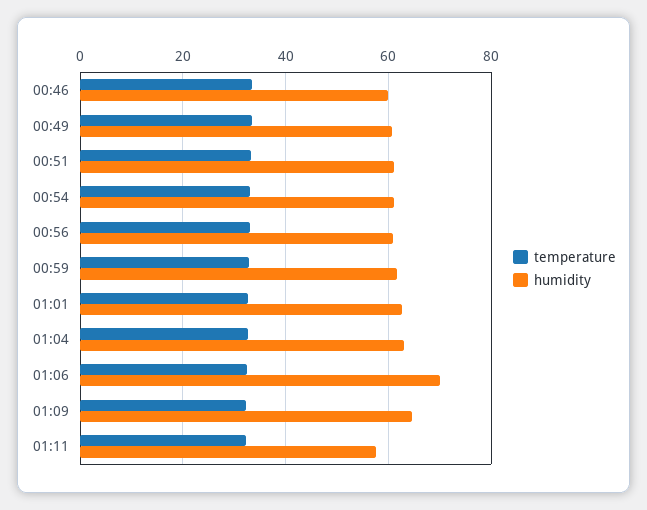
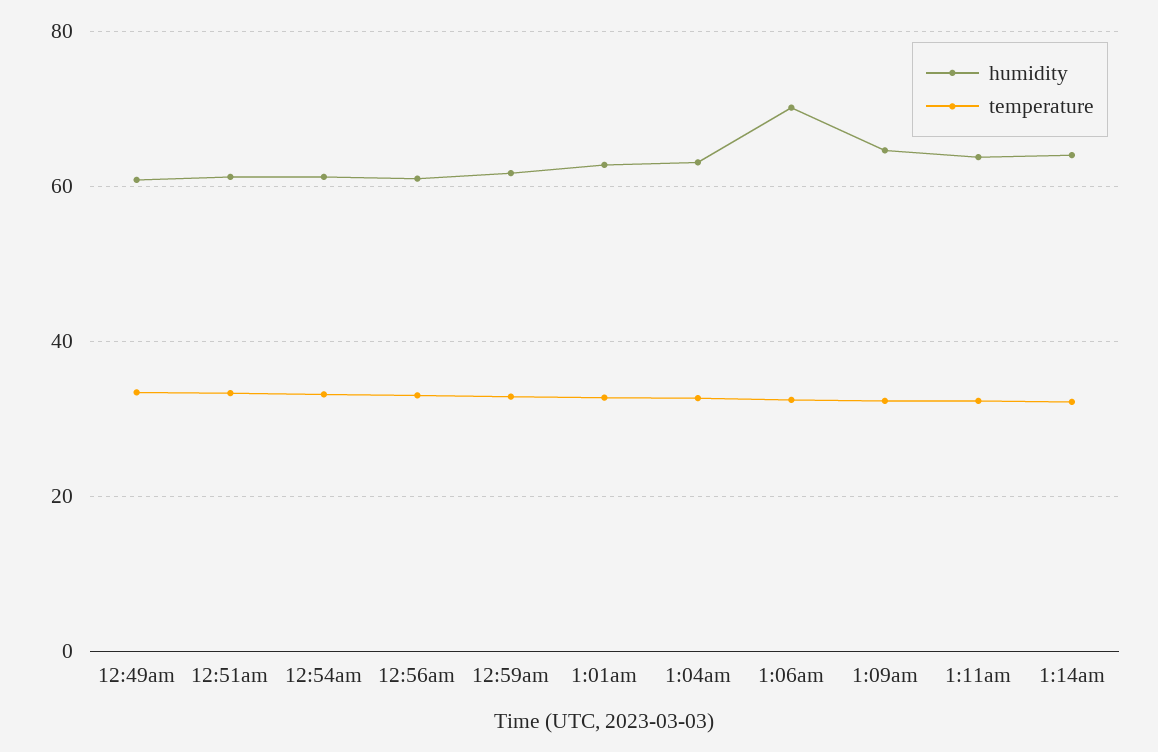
temperature, 00:46: 34 -> none
humidity, 00:46: 60 -> none
humidity, 01:11: 58 -> 64
humidity, 1:14am: none -> 64
temperature, 1:14am: none -> 32

